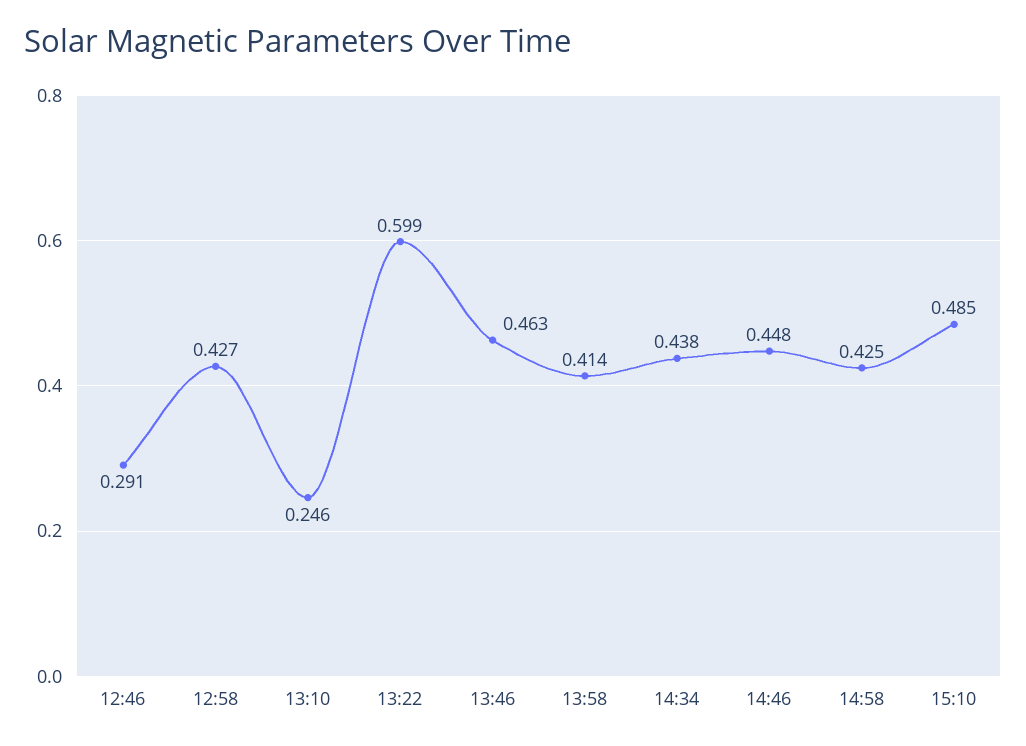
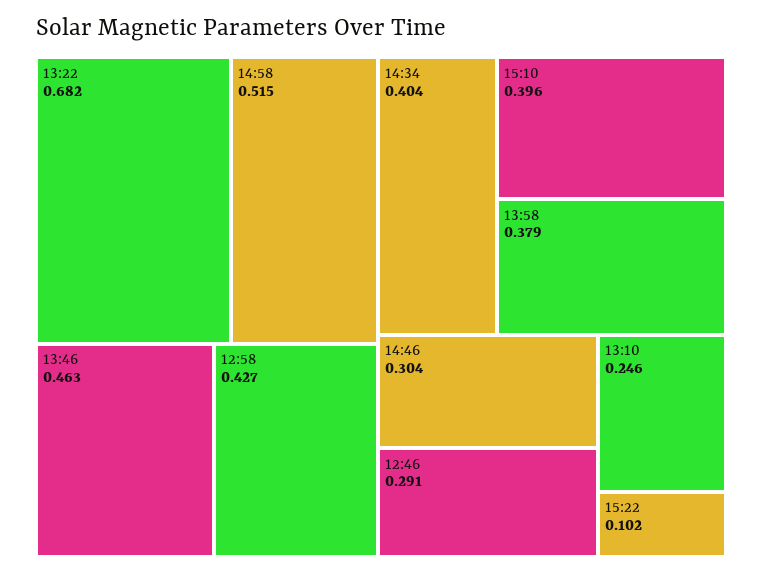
13:22: 0.599 -> 0.682
13:58: 0.414 -> 0.379
14:34: 0.438 -> 0.404
14:46: 0.448 -> 0.304
14:58: 0.425 -> 0.515
15:10: 0.485 -> 0.396
15:22: none -> 0.102

